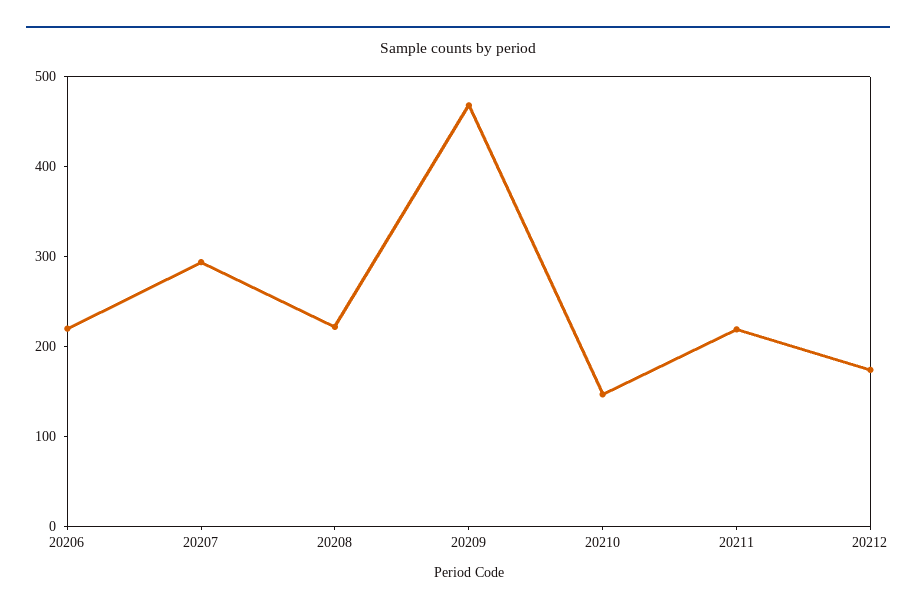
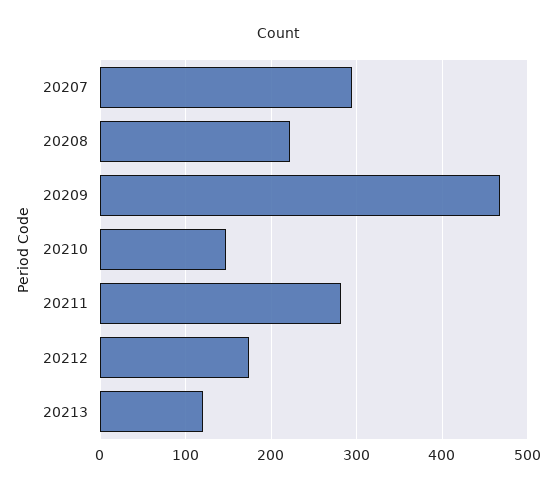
20206: 220 -> none
20211: 220 -> 280
20213: none -> 120

